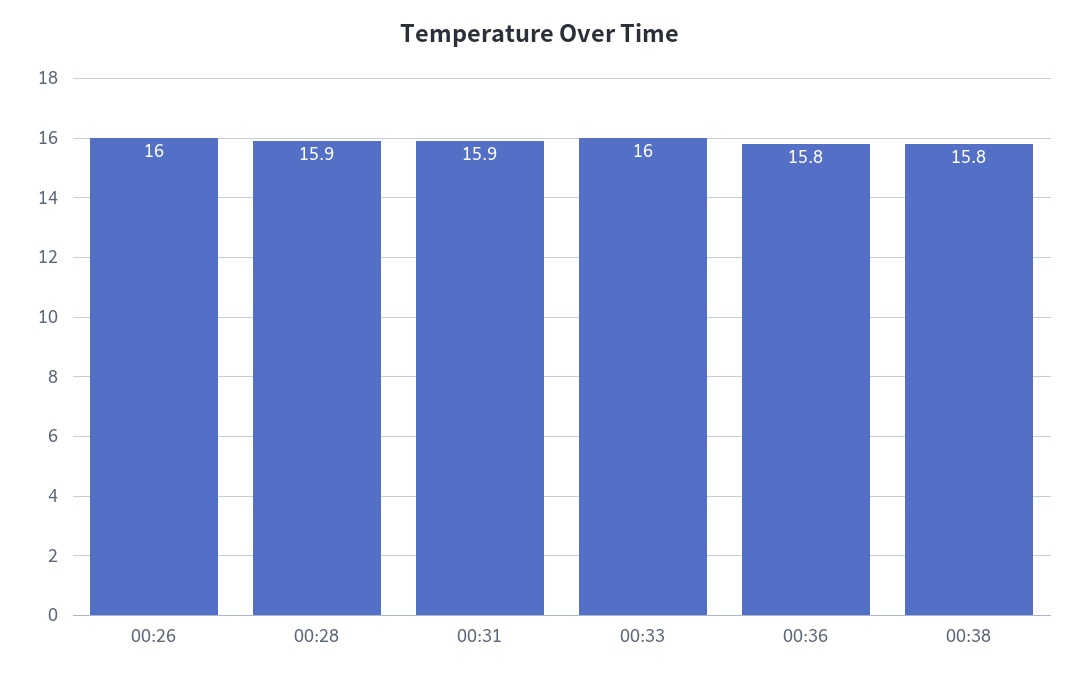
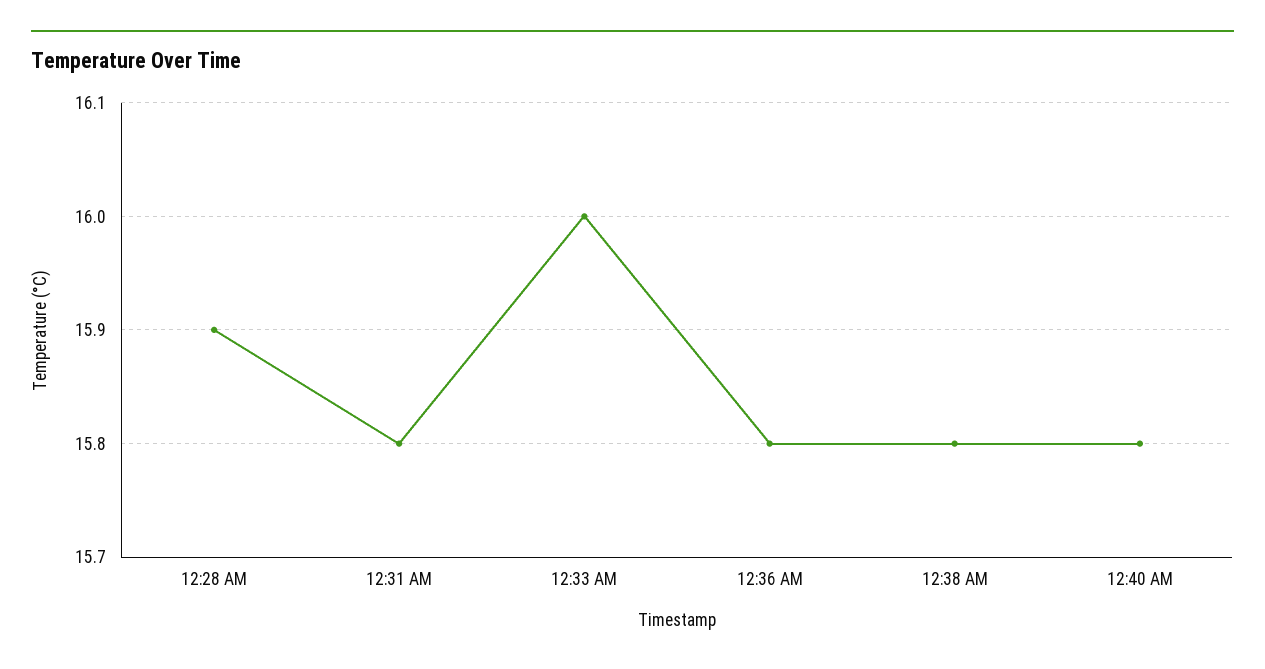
00:26: 16 -> none
00:31: 15.9 -> 15.8
12:40 AM: none -> 15.8

